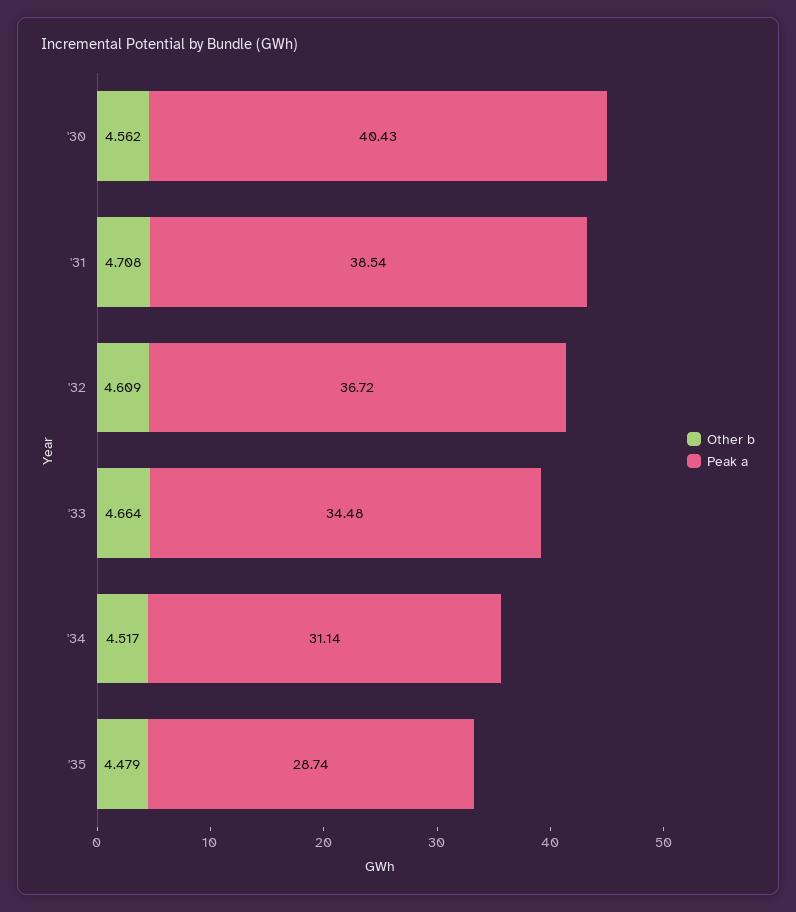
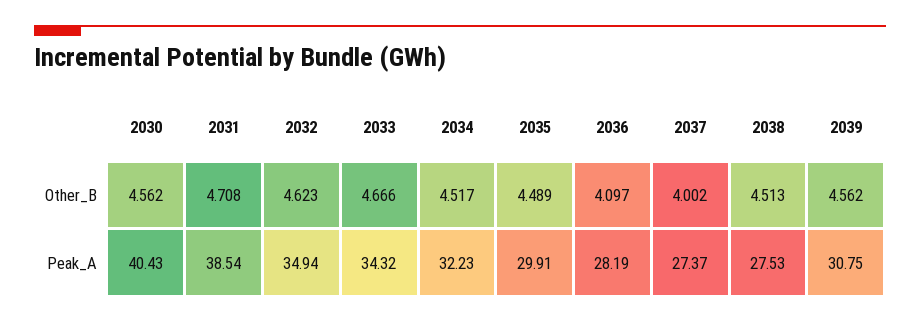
Other b, '32: 4.609 -> 4.623
Peak a, '32: 36.72 -> 34.94
Other b, '33: 4.664 -> 4.666
Peak a, '33: 34.48 -> 34.32
Peak a, '34: 31.14 -> 32.23
Other b, '35: 4.479 -> 4.489
Peak a, '35: 28.74 -> 29.91
Other b, 2036: none -> 4.097
Other b, 2037: none -> 4.002
Other b, 2038: none -> 4.513
Other b, 2039: none -> 4.562
Peak a, 2036: none -> 28.19
Peak a, 2037: none -> 27.37
Peak a, 2038: none -> 27.53
Peak a, 2039: none -> 30.75

